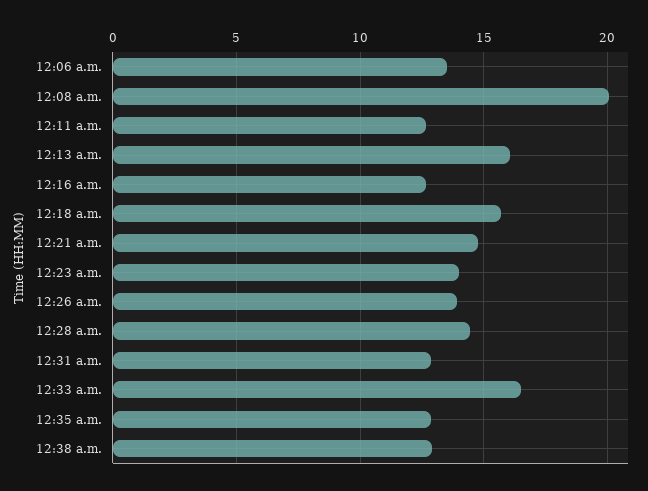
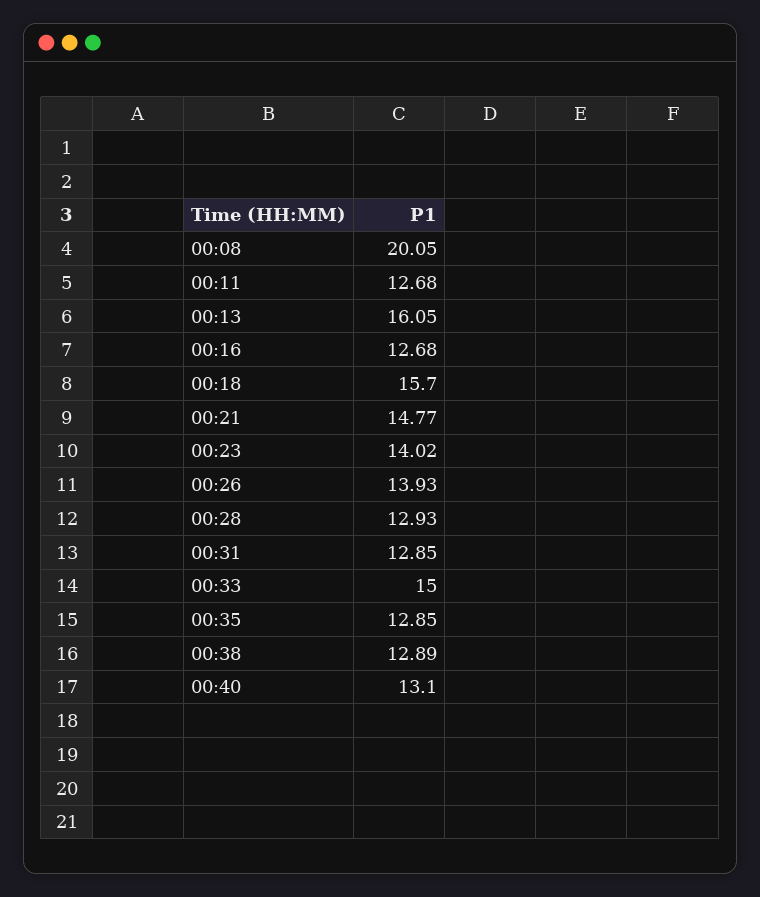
12:06 a.m.: 13.5 -> none
12:28 a.m.: 14.5 -> 12.93
12:33 a.m.: 16.5 -> 15
00:40: none -> 13.1

